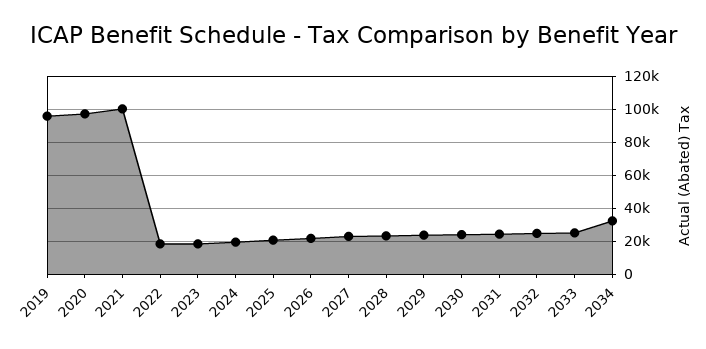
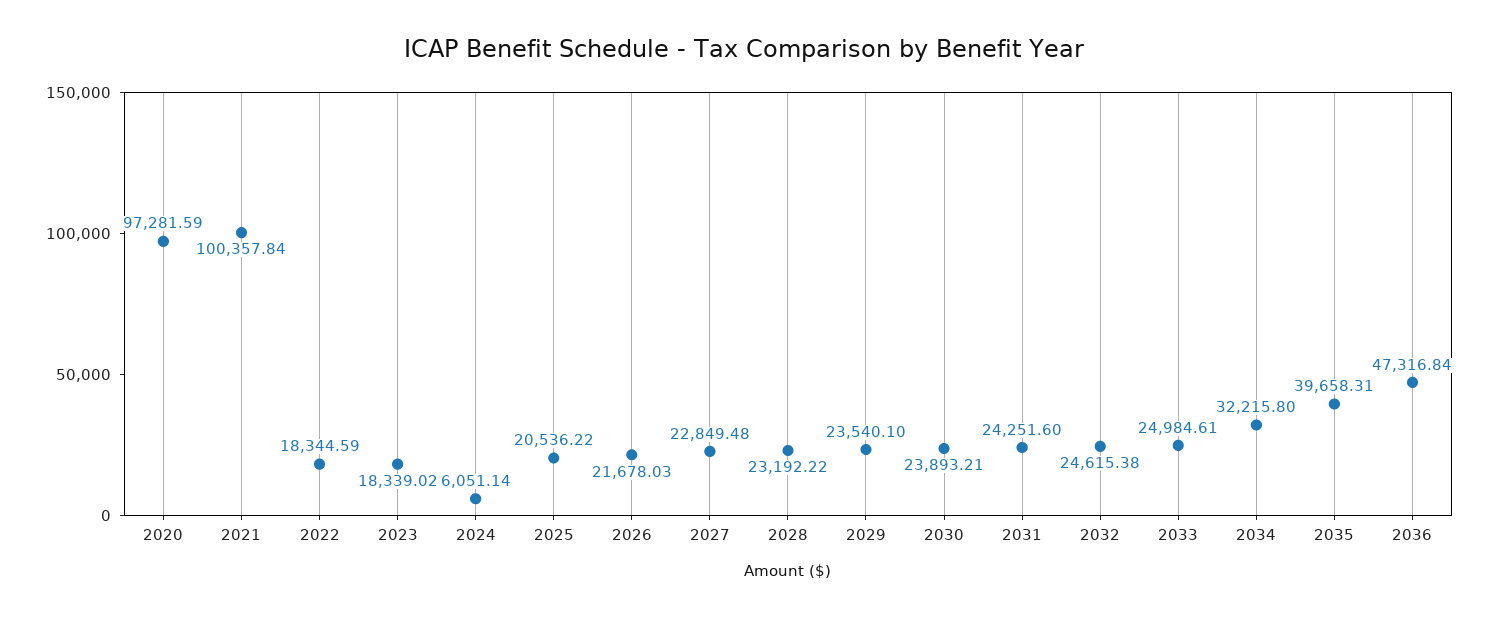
2019: 95000 -> none
2024: 20000 -> 6051.14
2035: none -> 39658.31
2036: none -> 47316.84

